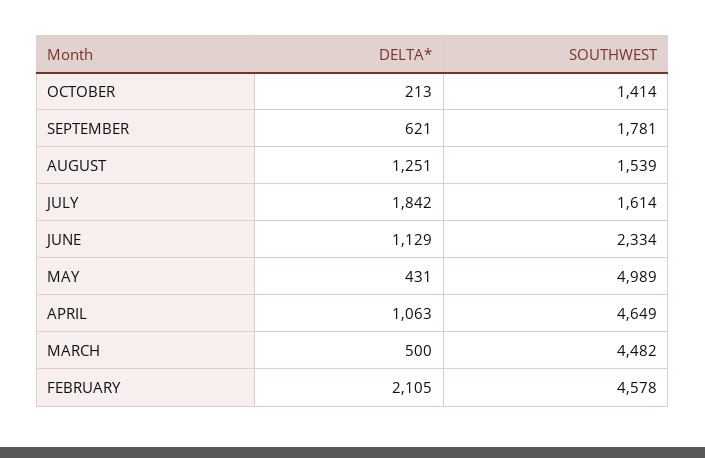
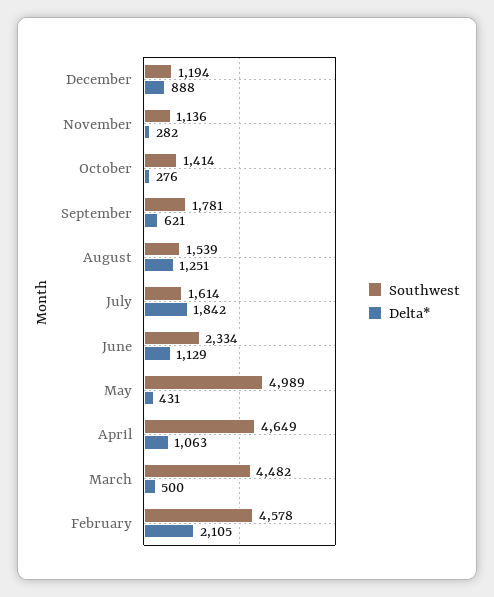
DELTA*, OCTOBER: 213 -> 276
SOUTHWEST, December: none -> 1194
DELTA*, December: none -> 888
SOUTHWEST, November: none -> 1136
DELTA*, November: none -> 282

